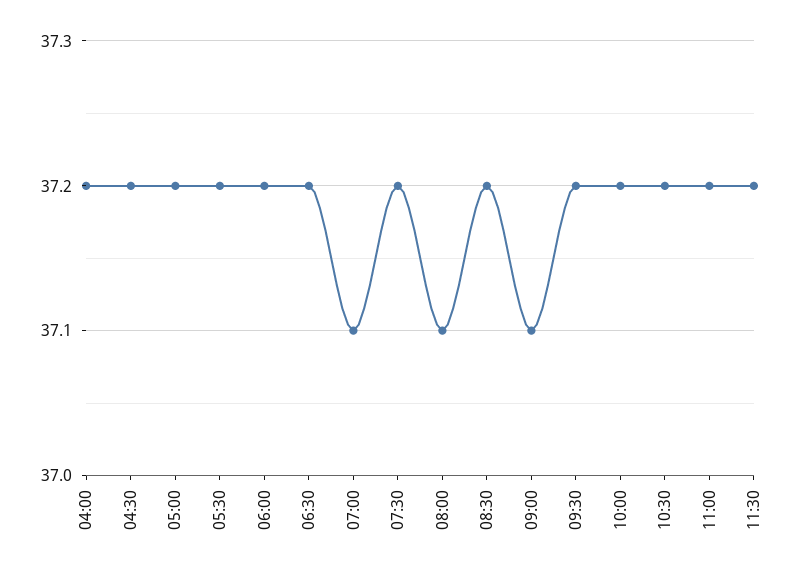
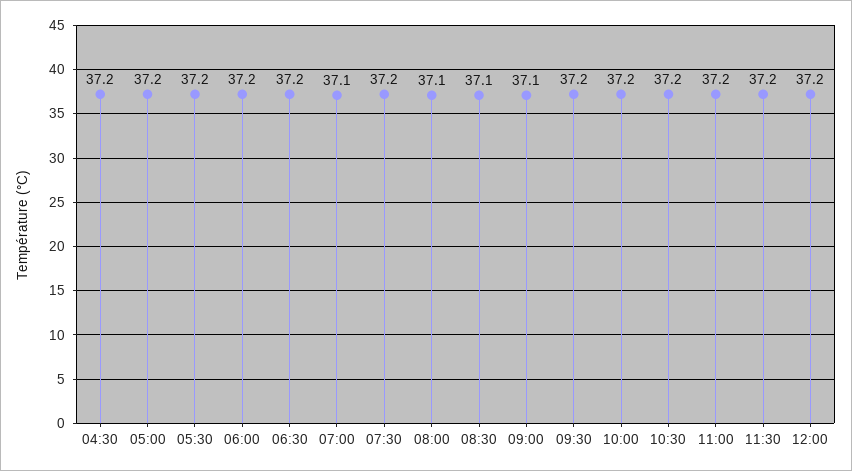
04:00: 37.2 -> none
08:30: 37.2 -> 37.1
12:00: none -> 37.2

